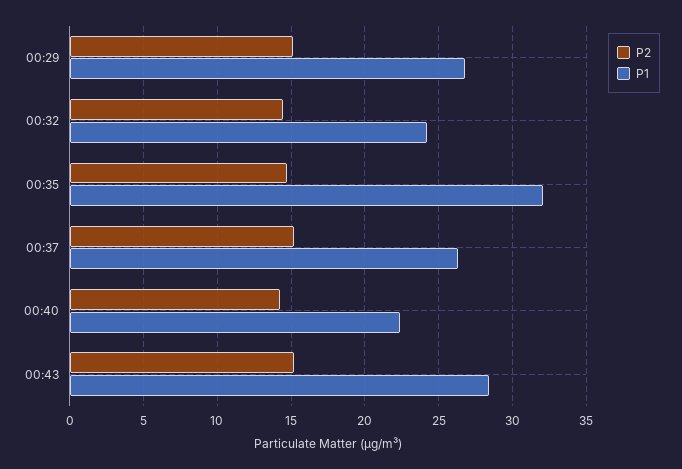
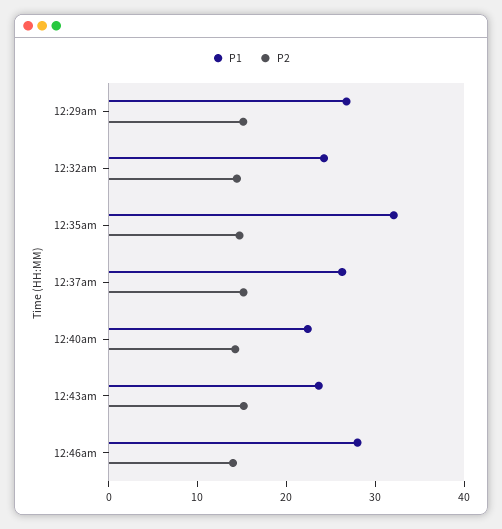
P1, 00:43: 28.5 -> 24
P1, 12:46am: none -> 28
P2, 12:46am: none -> 14

